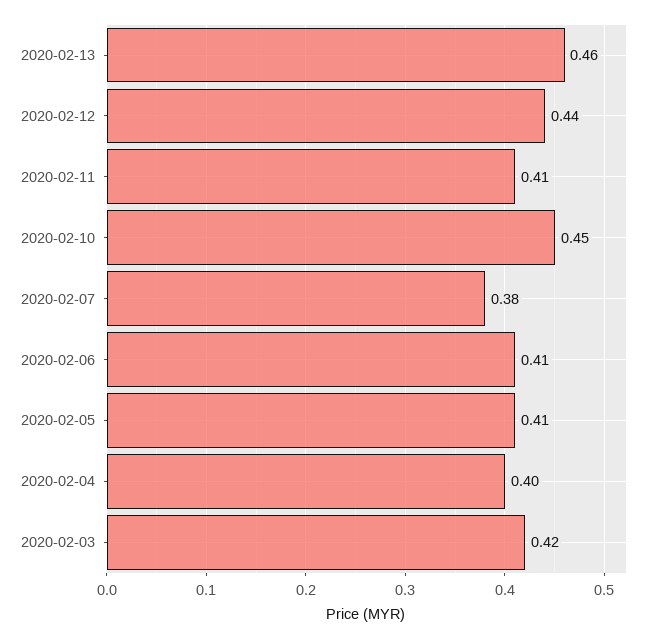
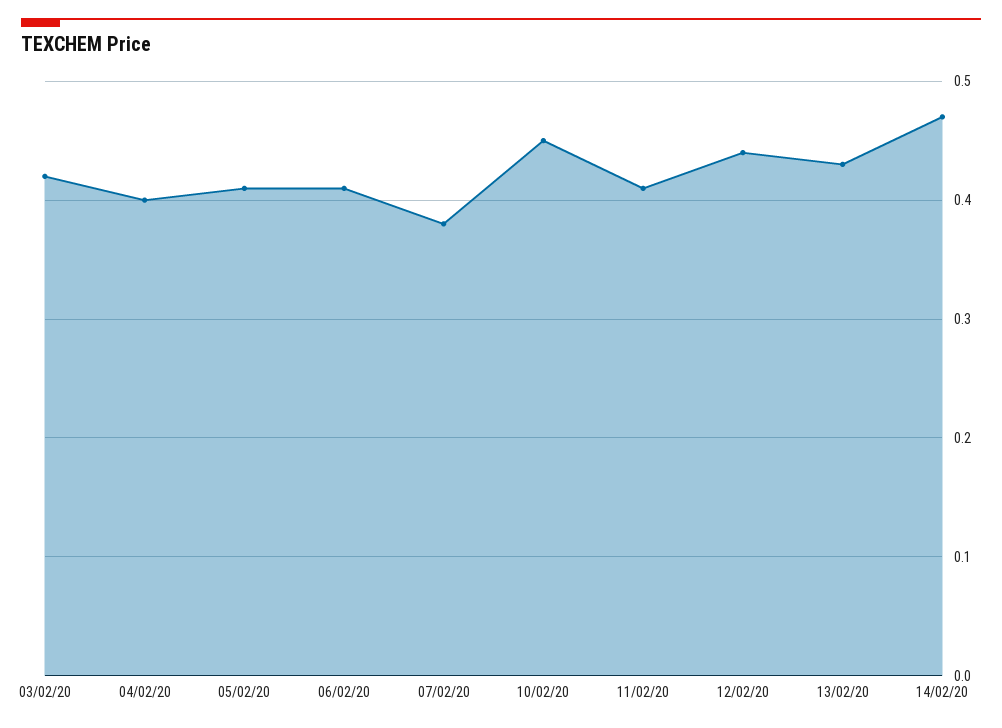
2020-02-13: 0.46 -> 0.43
14/02/20: none -> 0.47

